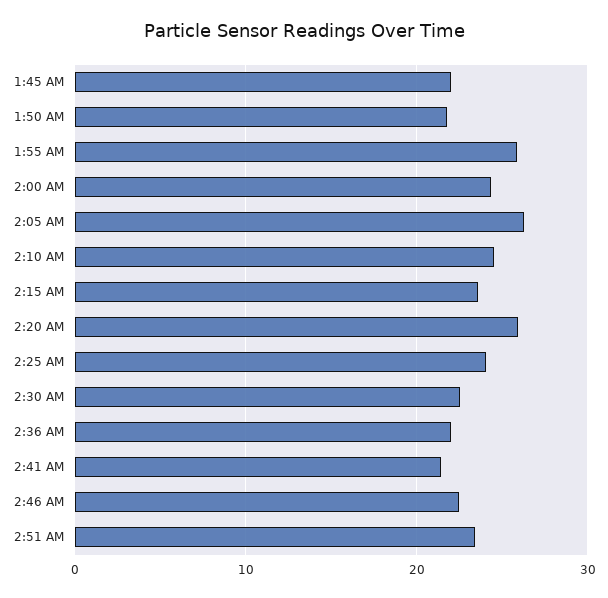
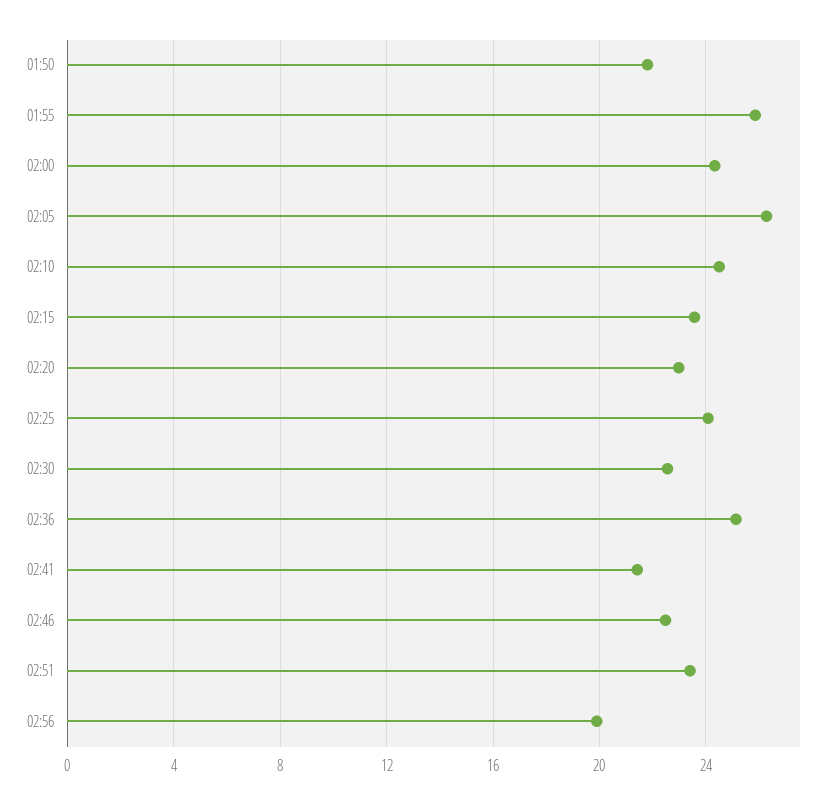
1:45 AM: 22 -> none
2:20 AM: 26 -> 23
2:36 AM: 22 -> 25
02:56: none -> 20

